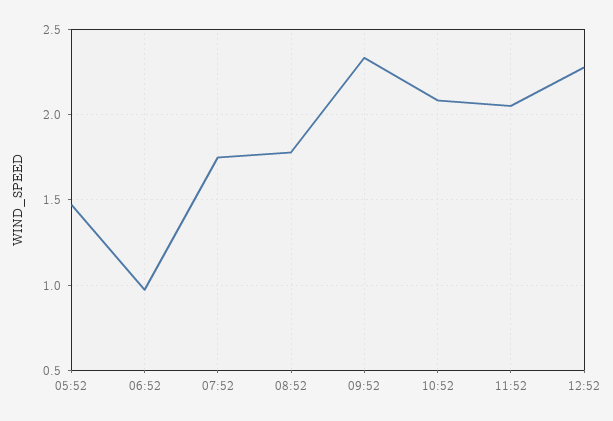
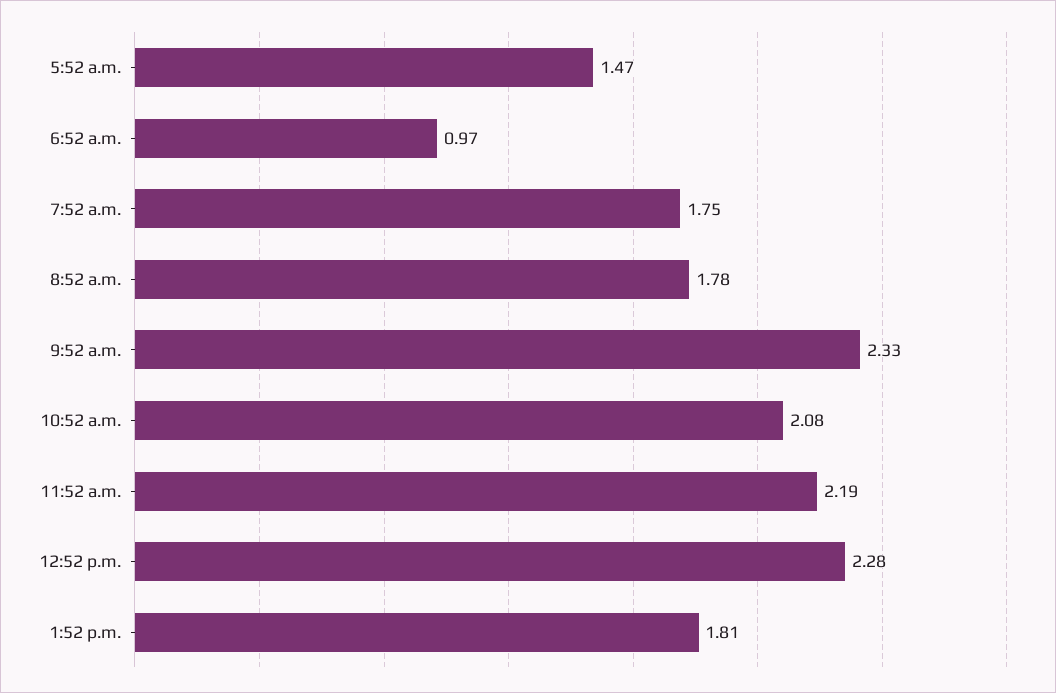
11:52: 2.05 -> 2.19
1:52 p.m.: none -> 1.81

